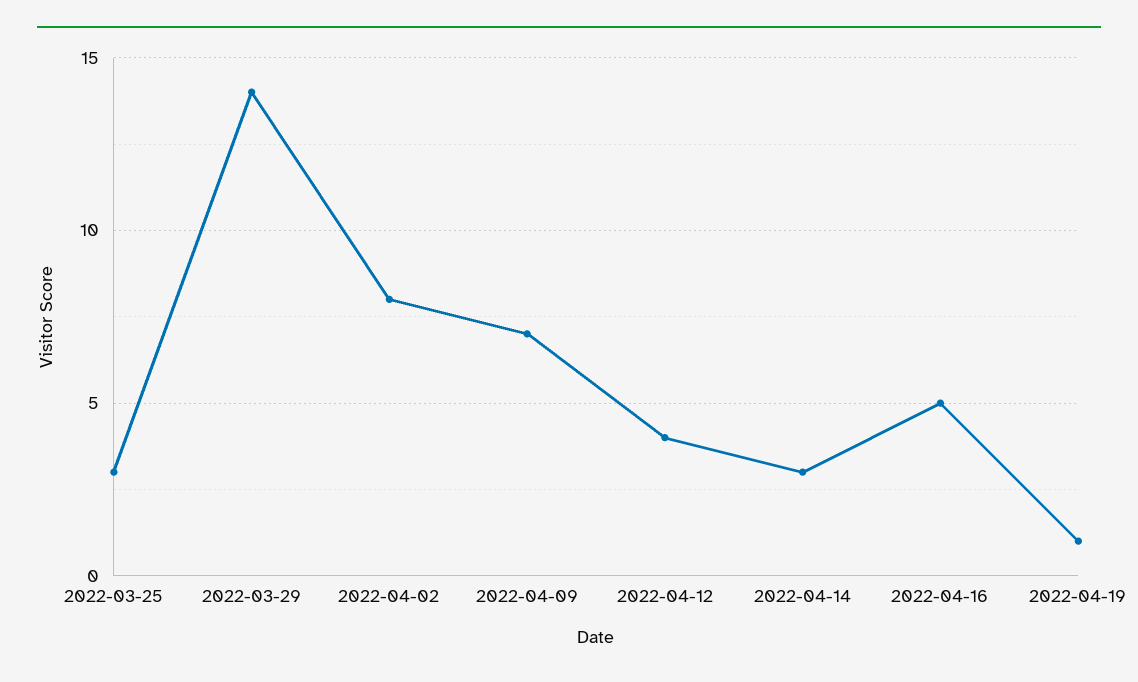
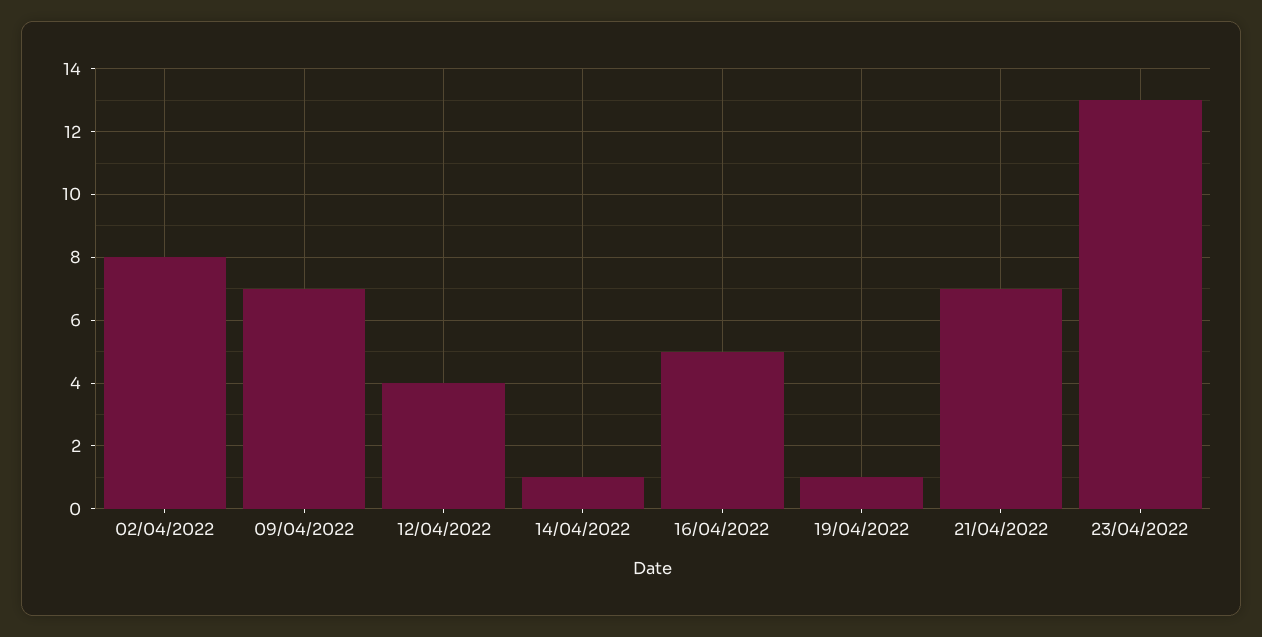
2022-03-25: 3 -> none
2022-03-29: 14 -> none
2022-04-14: 3 -> 1
21/04/2022: none -> 7
23/04/2022: none -> 13

